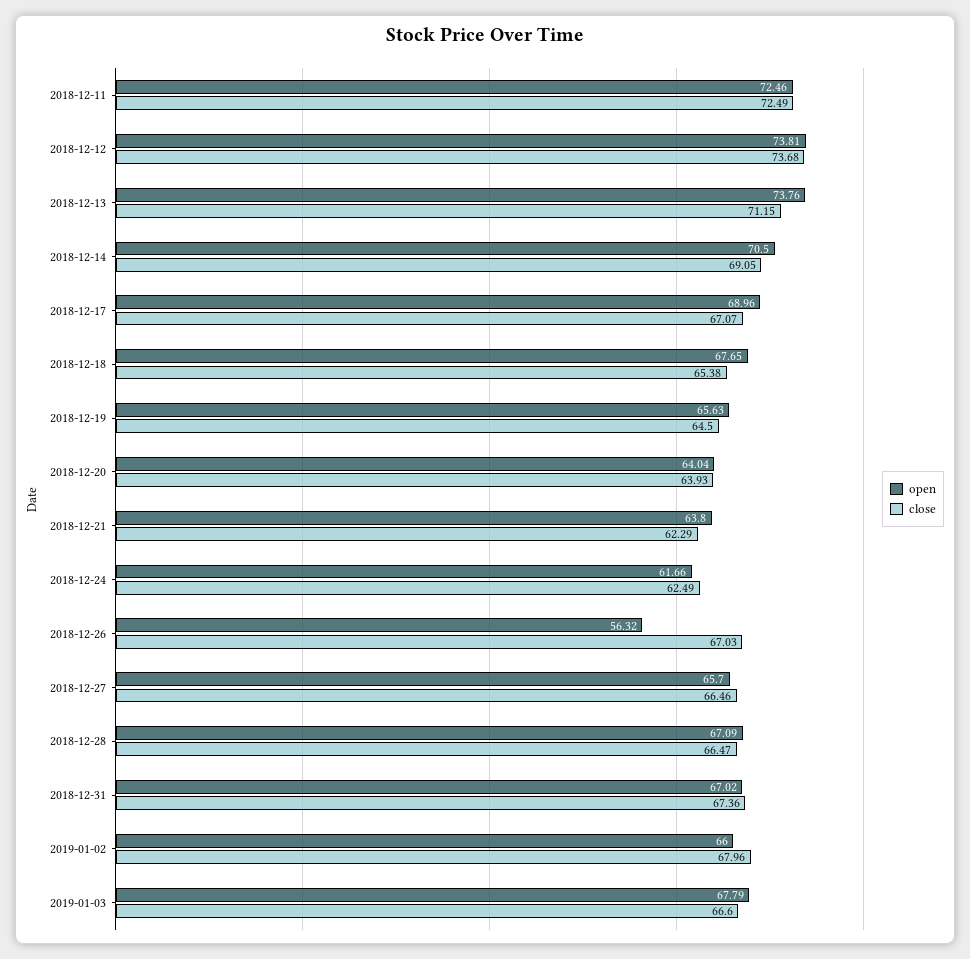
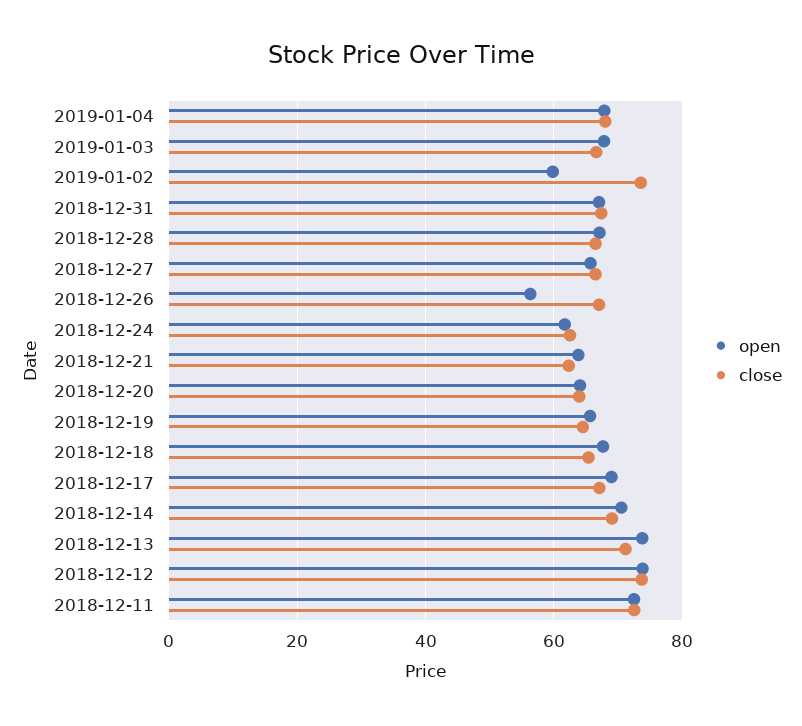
open, 2019-01-02: 66 -> 60
close, 2019-01-02: 67.96 -> 74
open, 2019-01-04: none -> 68
close, 2019-01-04: none -> 68

